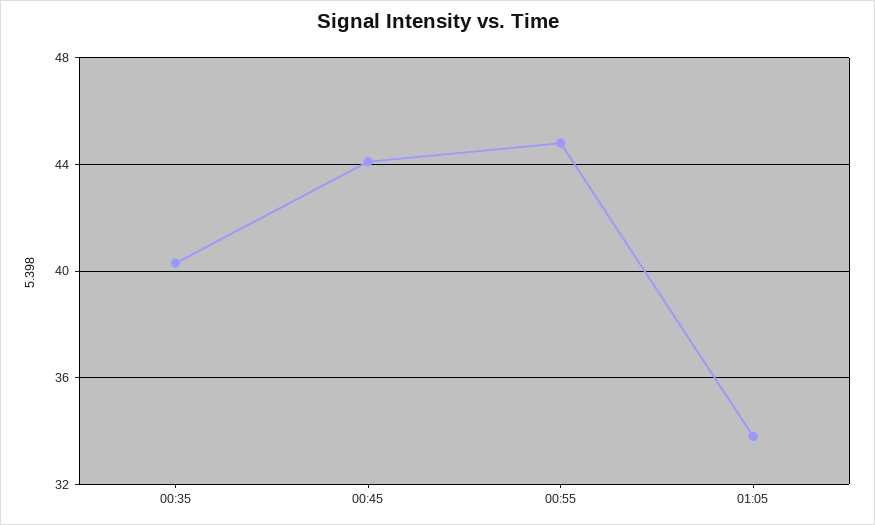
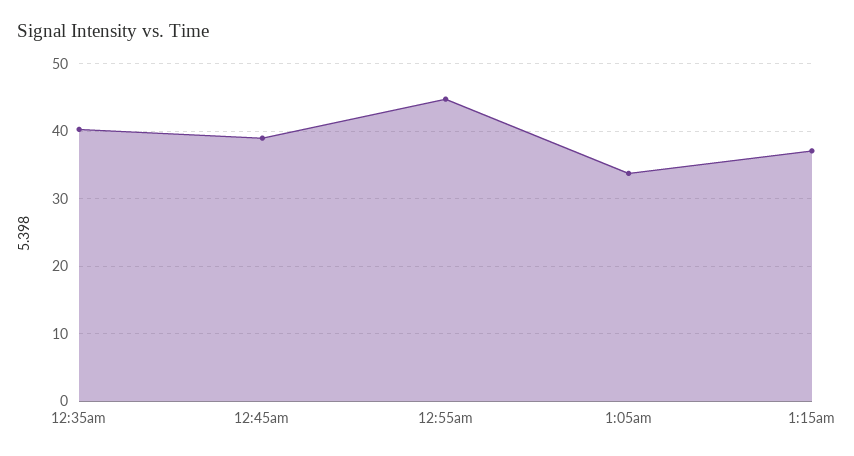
00:45: 44 -> 39
1:15am: none -> 37

